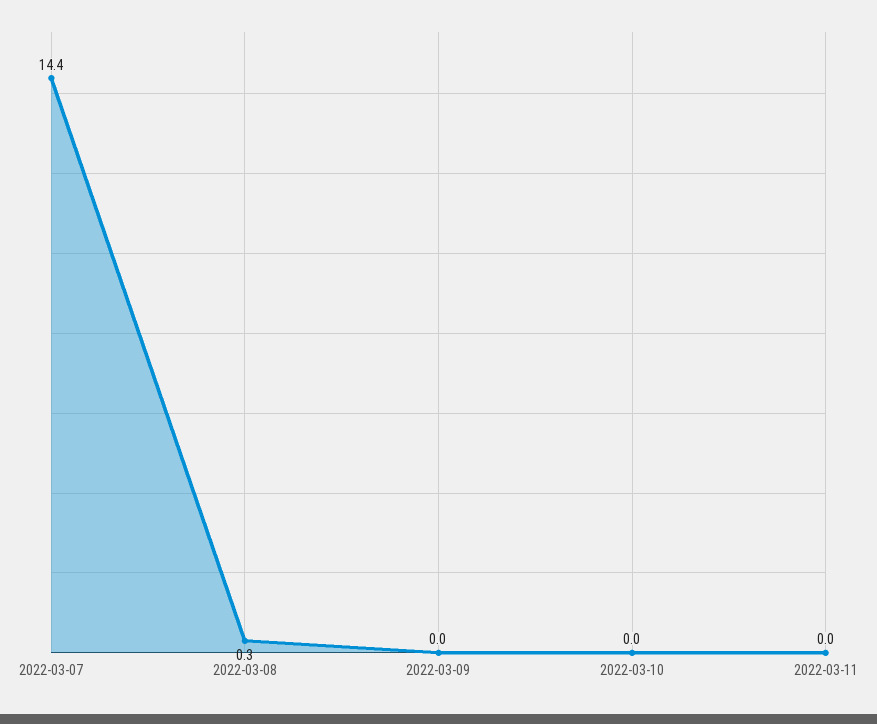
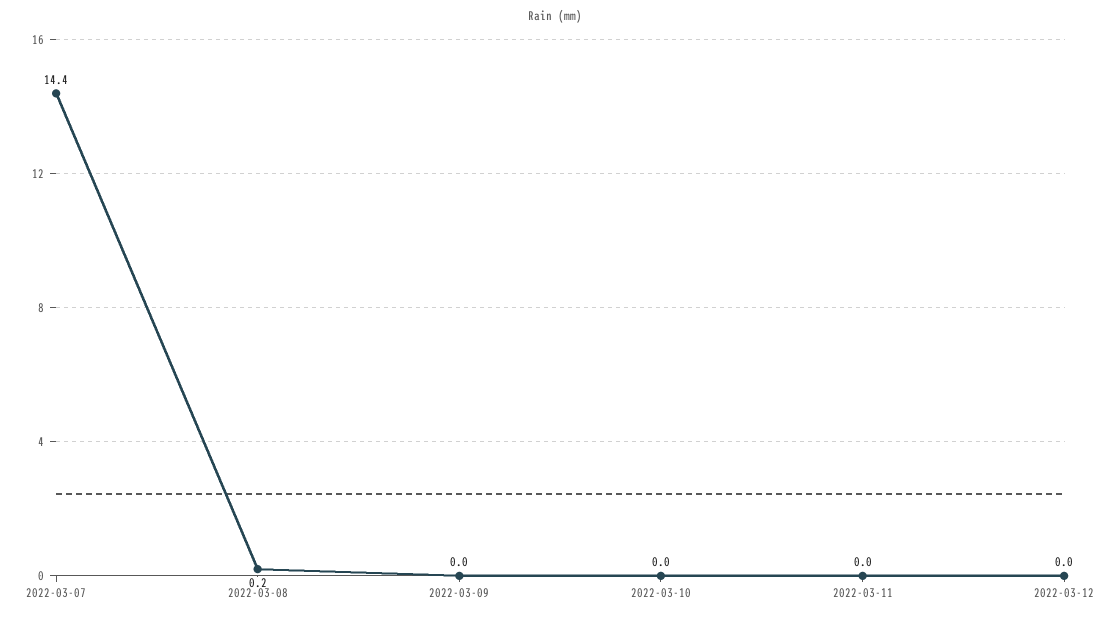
2022-03-08: 0.3 -> 0.2
2022-03-12: none -> 0

